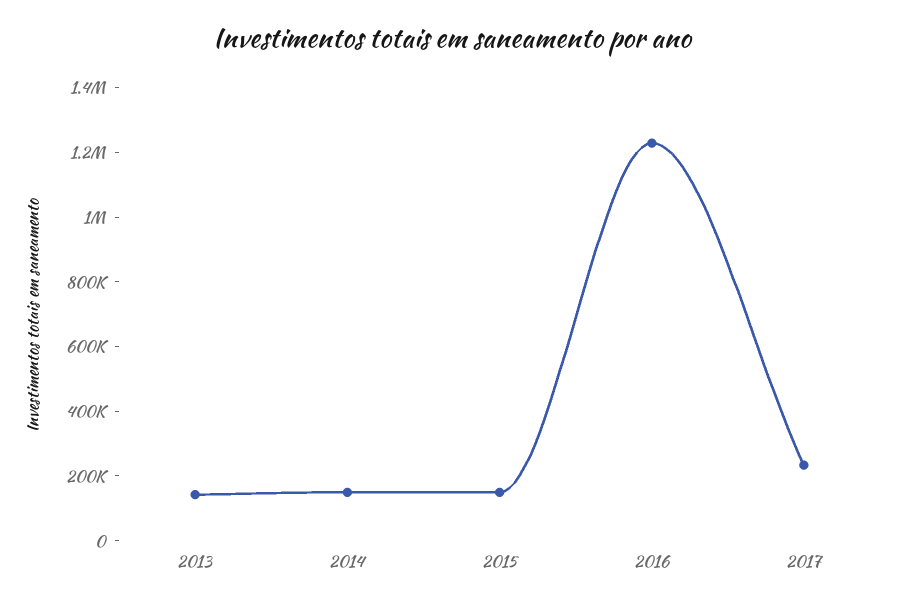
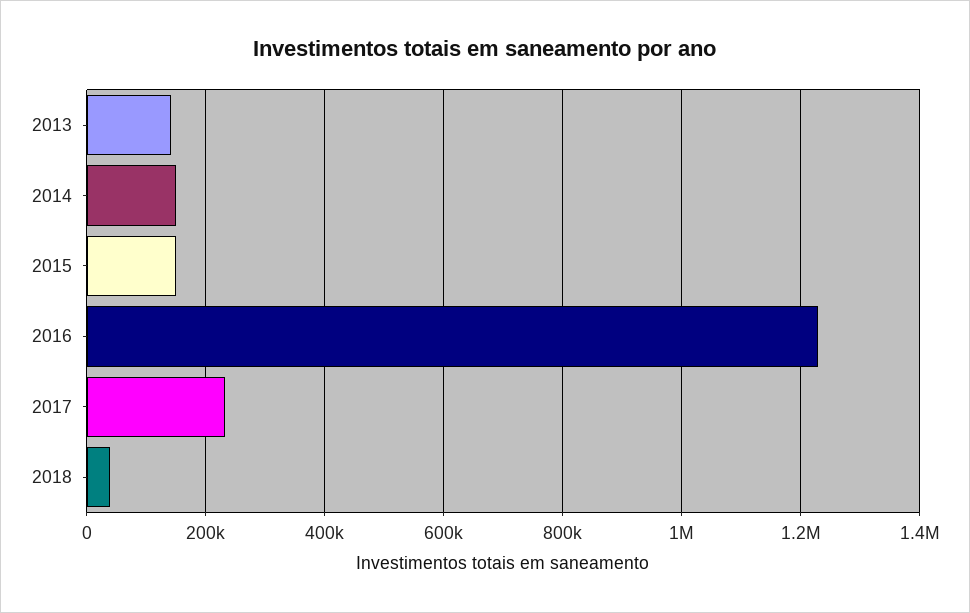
2018: none -> 40000

